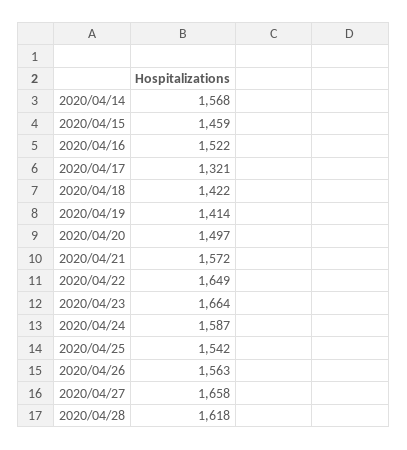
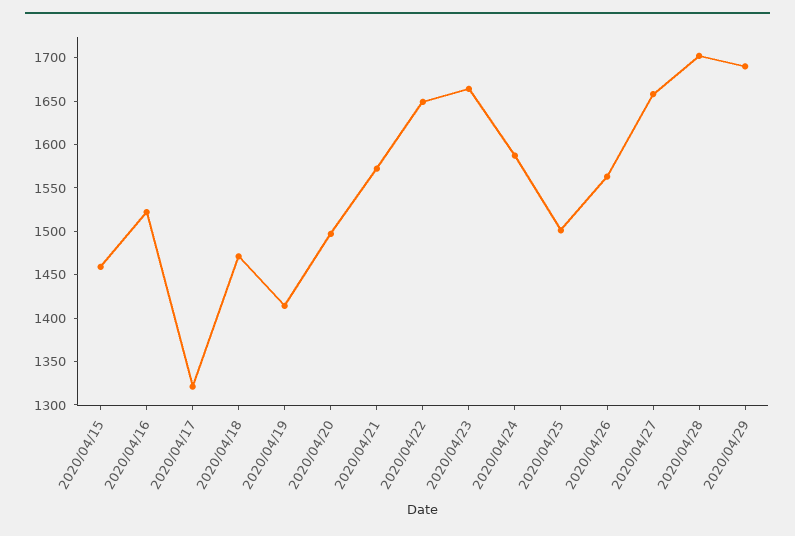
2020/04/14: 1568 -> none
2020/04/18: 1422 -> 1470
2020/04/25: 1542 -> 1500
2020/04/28: 1618 -> 1700
2020/04/29: none -> 1690

